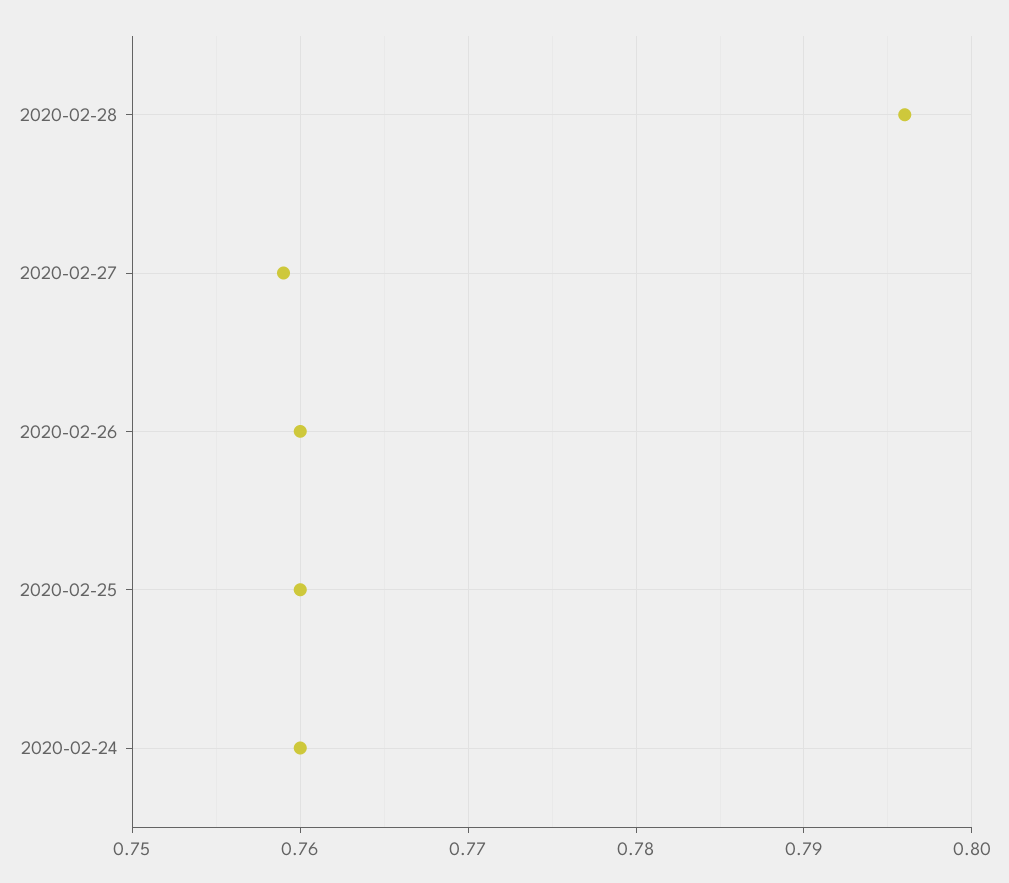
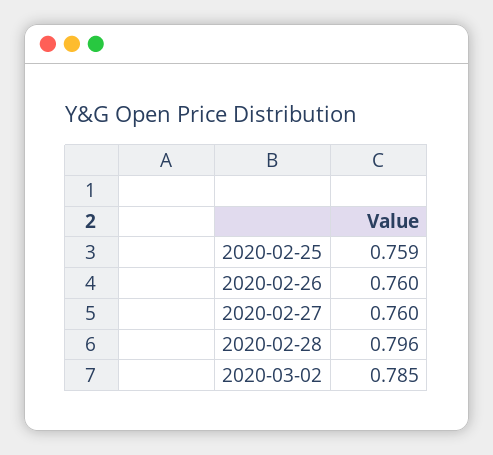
2020-02-27: 0.759 -> 0.76
2020-02-25: 0.76 -> 0.759
2020-02-24: 0.76 -> none
2020-03-02: none -> 0.785

